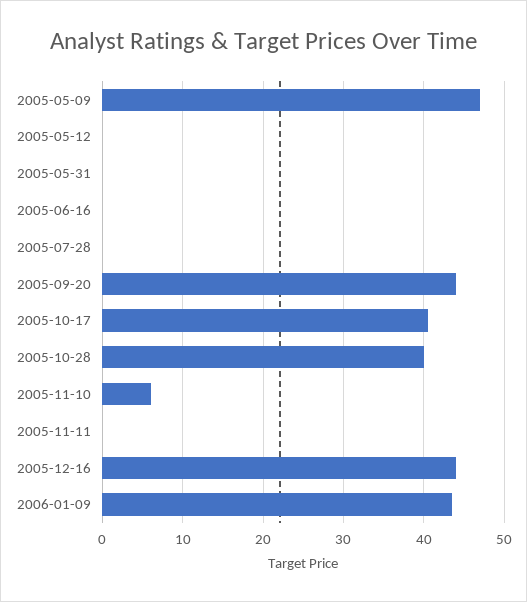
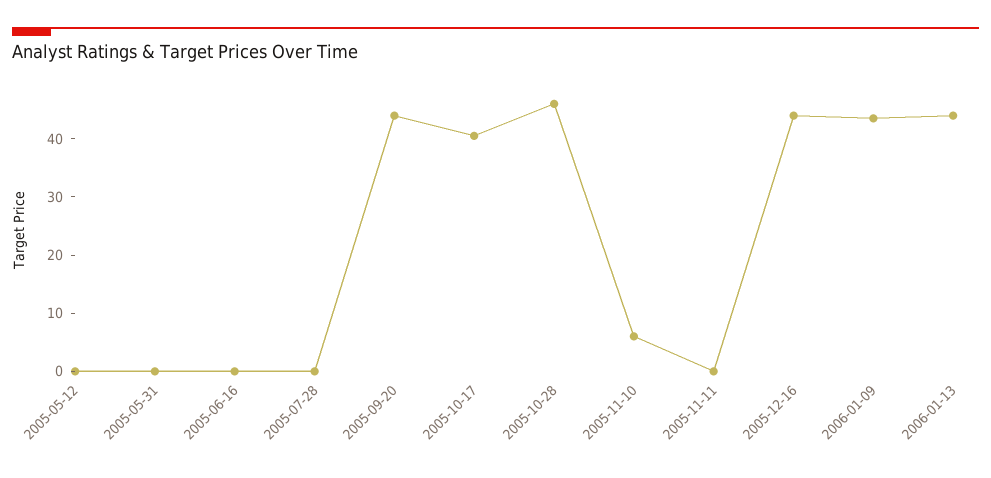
2005-05-09: 47 -> none
2005-10-28: 40 -> 46
2006-01-13: none -> 44

